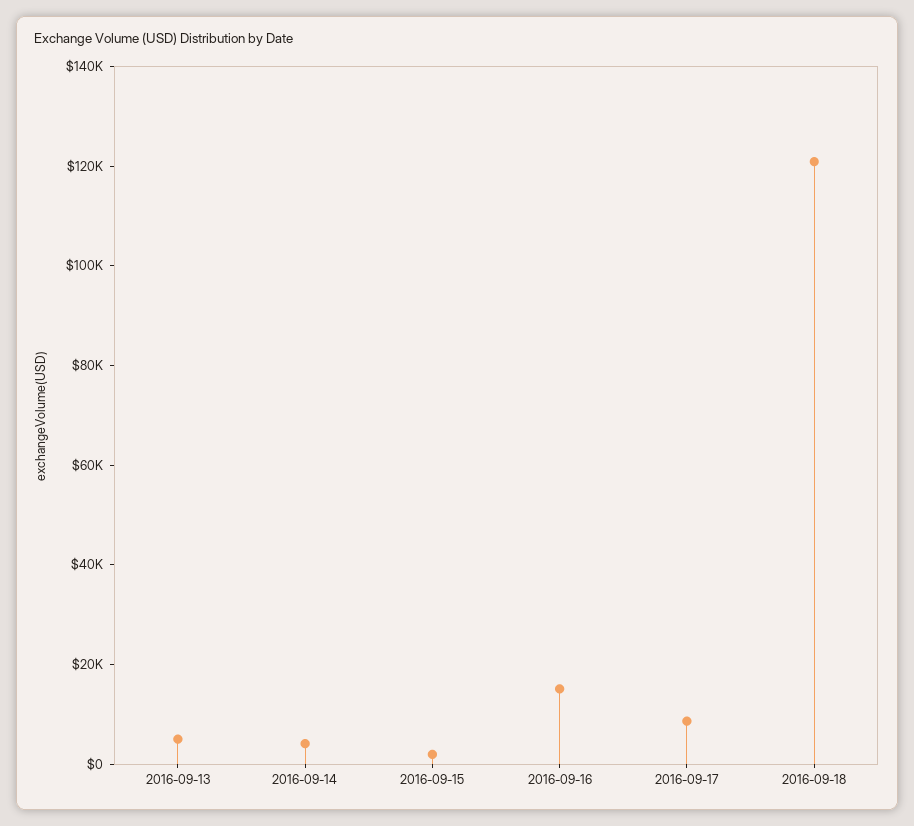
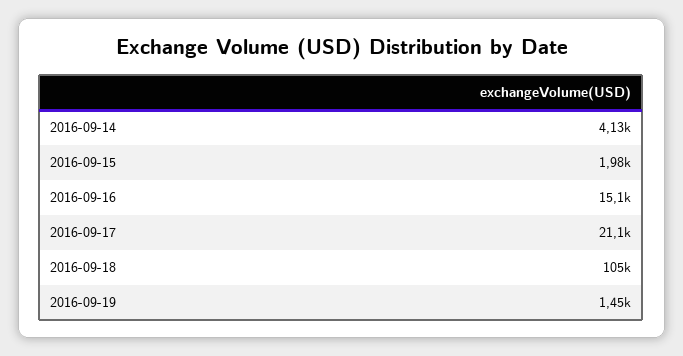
2016-09-13: 5000 -> none
2016-09-17: 10000 -> 21100
2016-09-18: 120000 -> 105000
2016-09-19: none -> 1450

